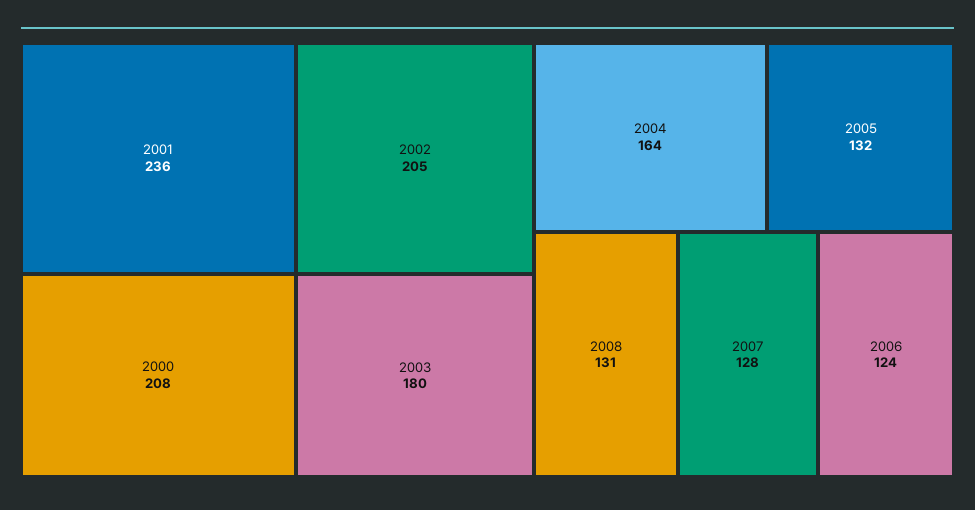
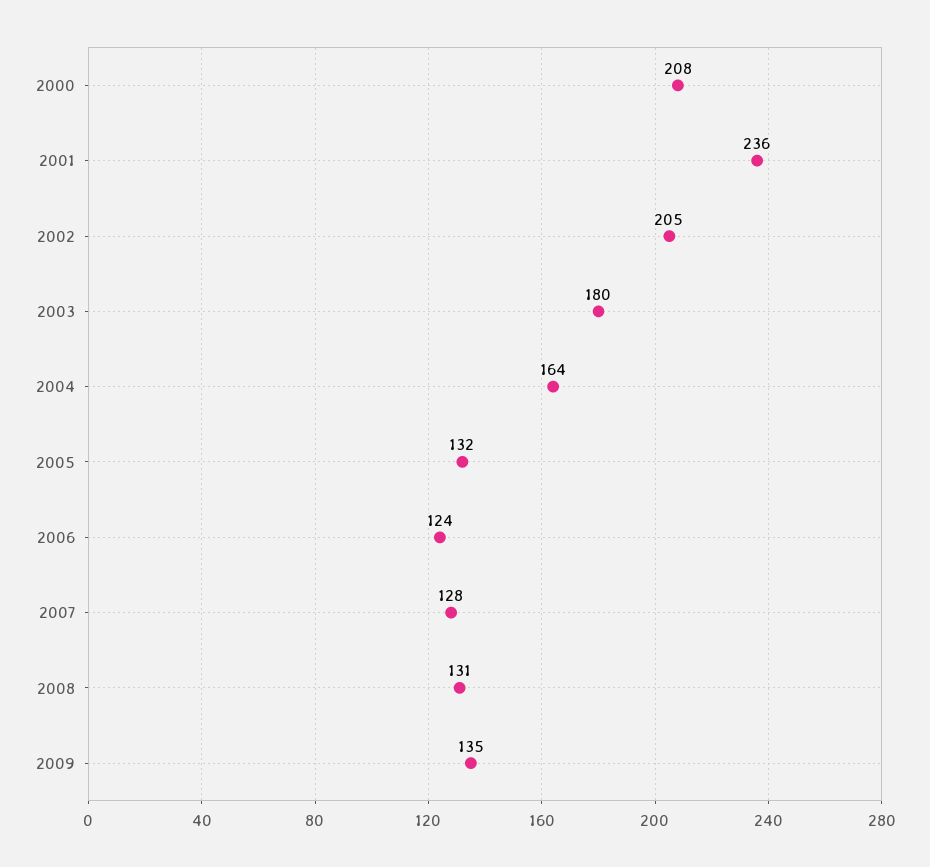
2009: none -> 135

